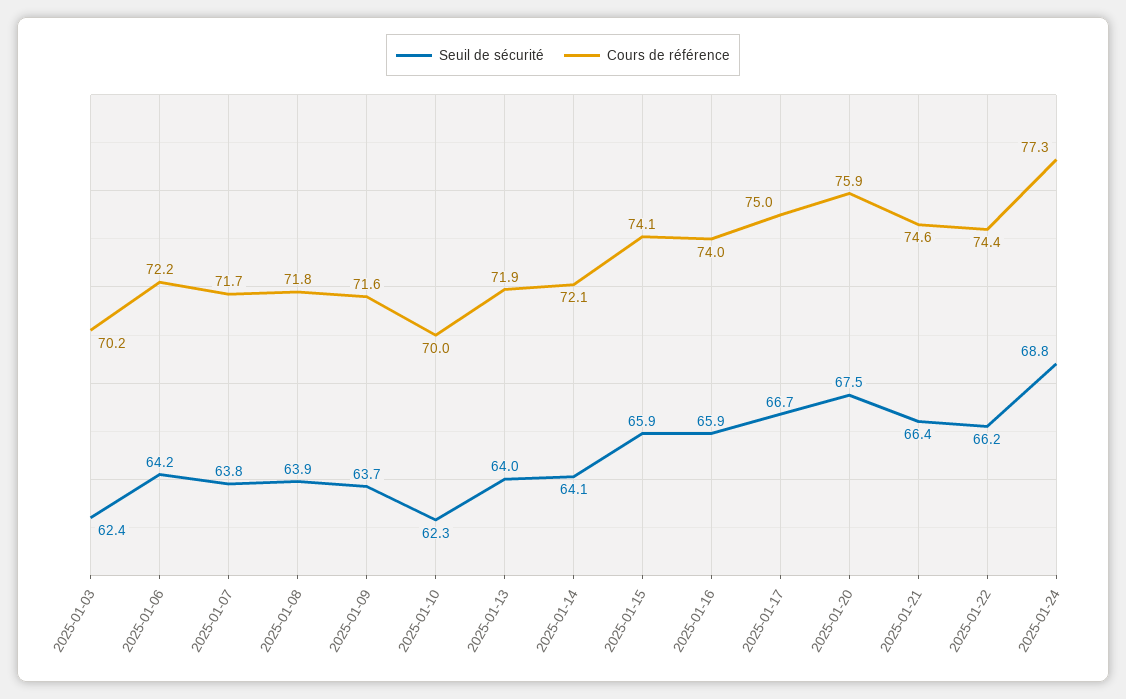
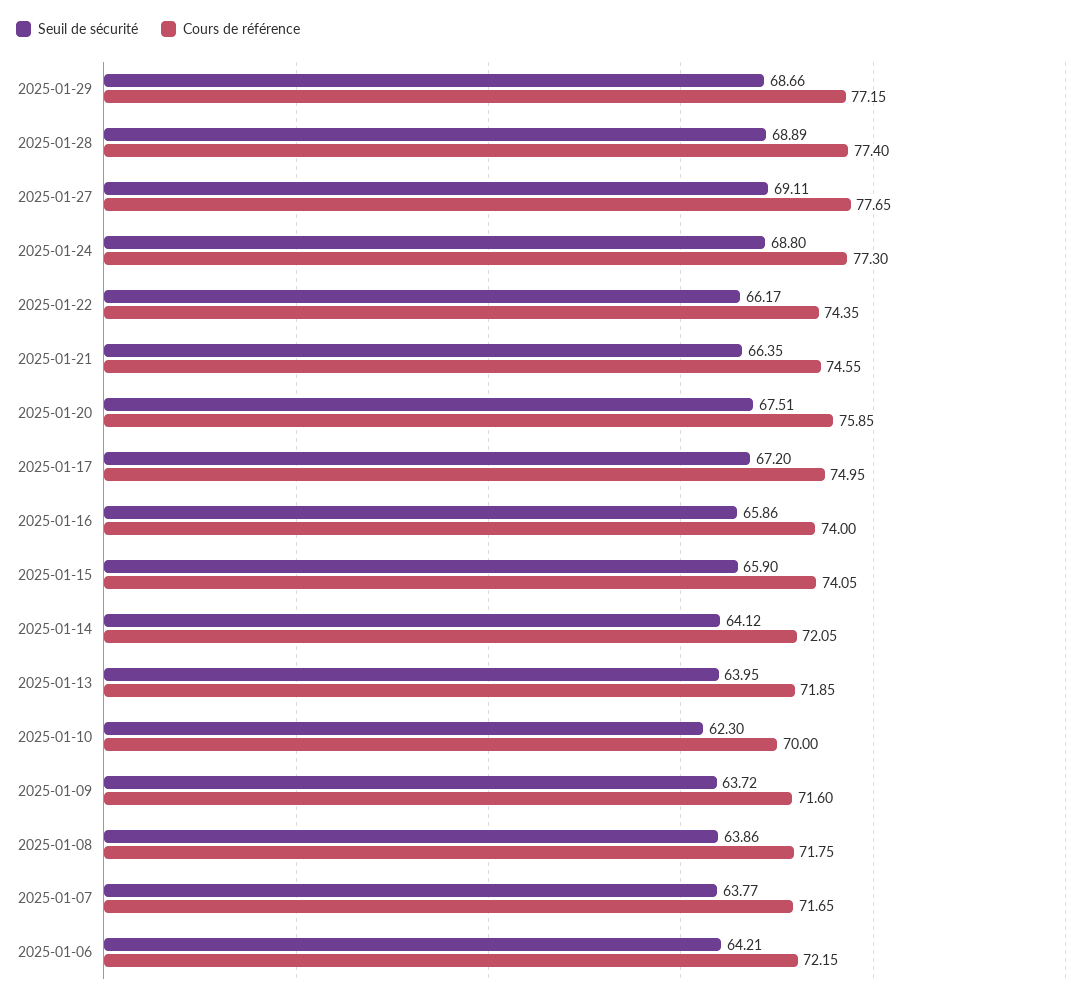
Seuil de sécurité, 2025-01-03: 62.4 -> none
Cours de référence, 2025-01-03: 70.2 -> none
Seuil de sécurité, 2025-01-17: 66.7 -> 67.2
Seuil de sécurité, 2025-01-29: none -> 68.66
Cours de référence, 2025-01-29: none -> 77.15
Seuil de sécurité, 2025-01-28: none -> 68.89
Cours de référence, 2025-01-28: none -> 77.4
Seuil de sécurité, 2025-01-27: none -> 69.11
Cours de référence, 2025-01-27: none -> 77.65

